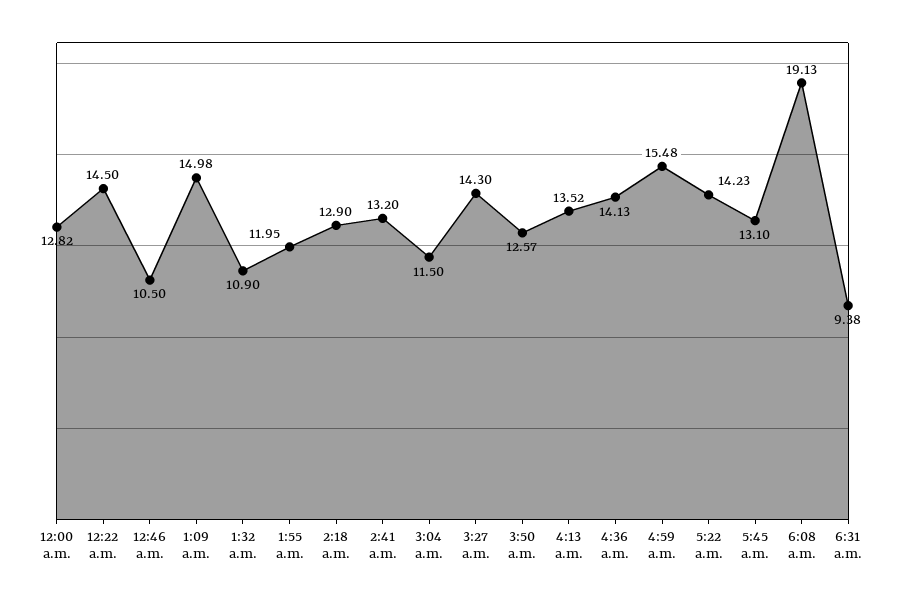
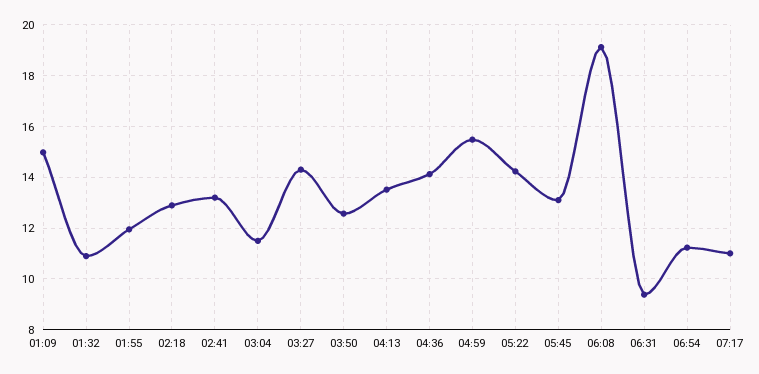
12:00 a.m.: 12.82 -> none
12:22 a.m.: 14.5 -> none
12:46 a.m.: 10.5 -> none
06:54: none -> 11.25
07:17: none -> 11

